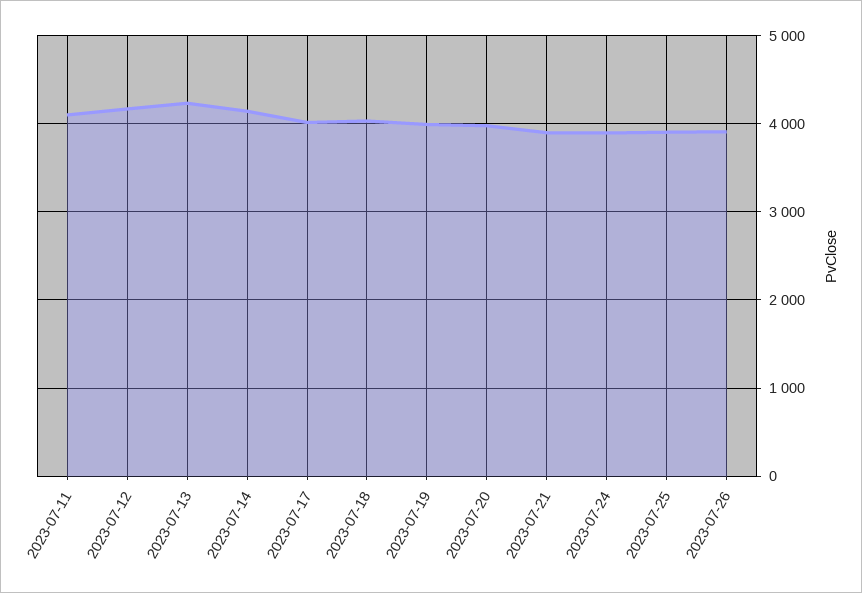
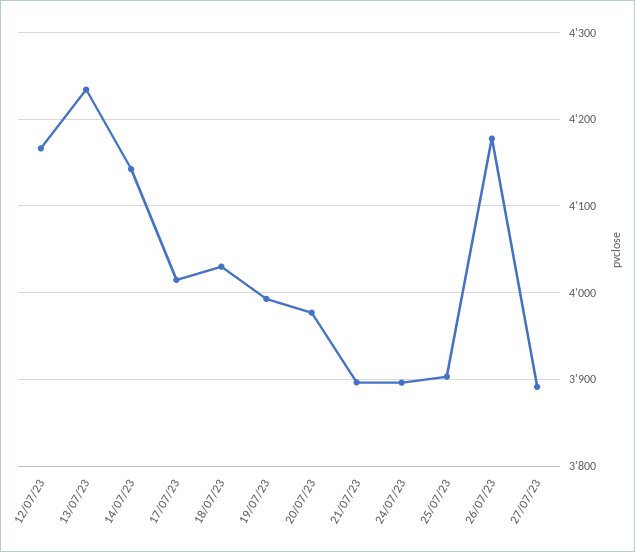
2023-07-11: 4100 -> none
2023-07-26: 3900 -> 4180
27/07/23: none -> 3890

